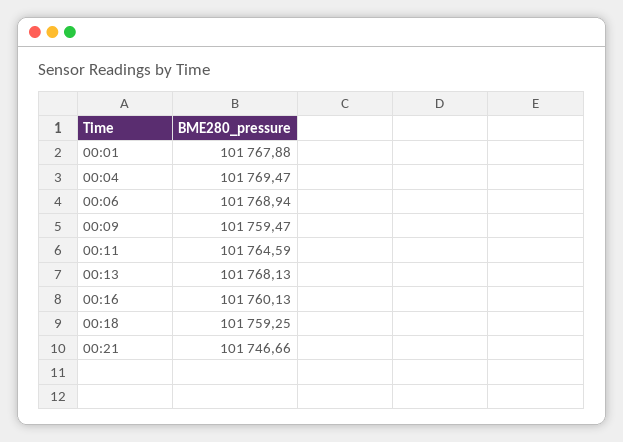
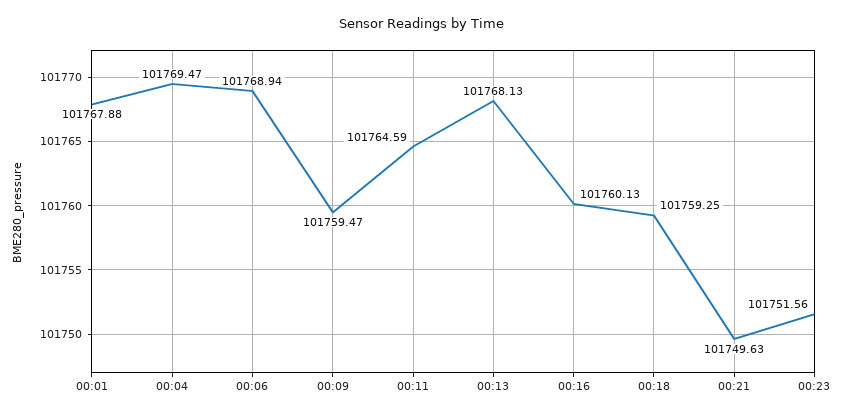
00:21: 101746.66 -> 101749.63
00:23: none -> 101751.56

